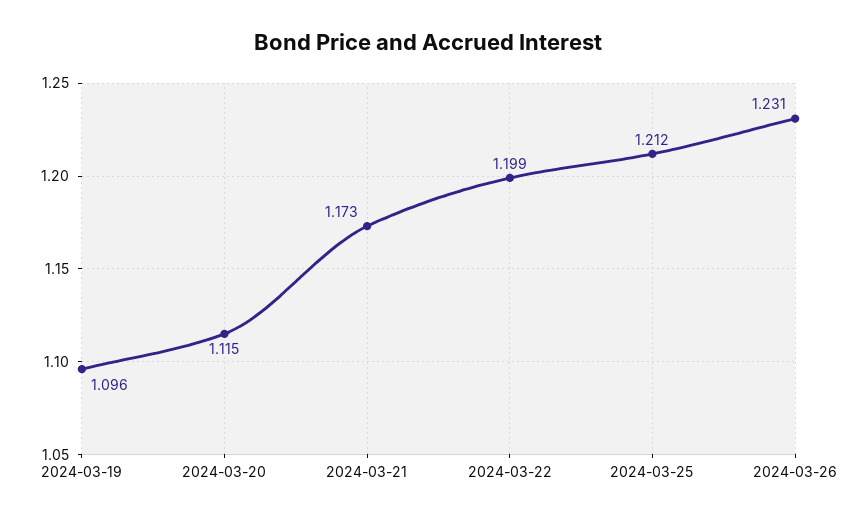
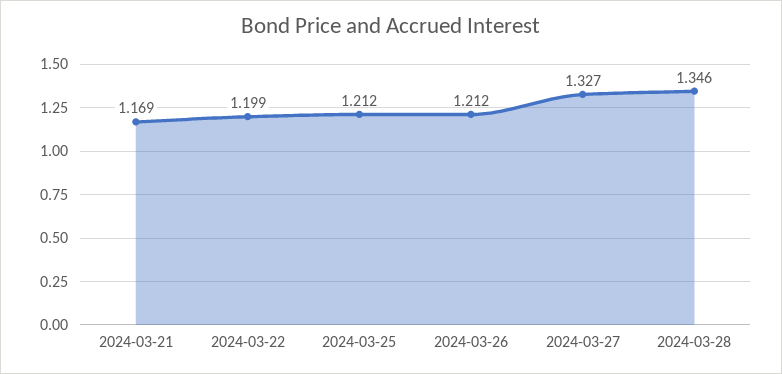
2024-03-19: 1.096 -> none
2024-03-20: 1.115 -> none
2024-03-21: 1.173 -> 1.169
2024-03-26: 1.231 -> 1.212
2024-03-27: none -> 1.327
2024-03-28: none -> 1.346

